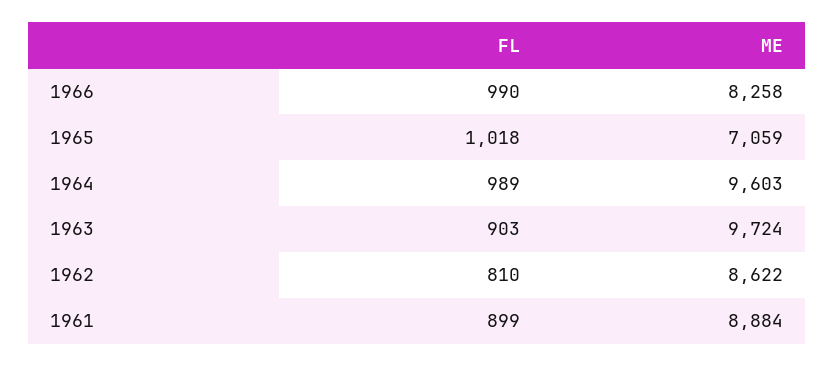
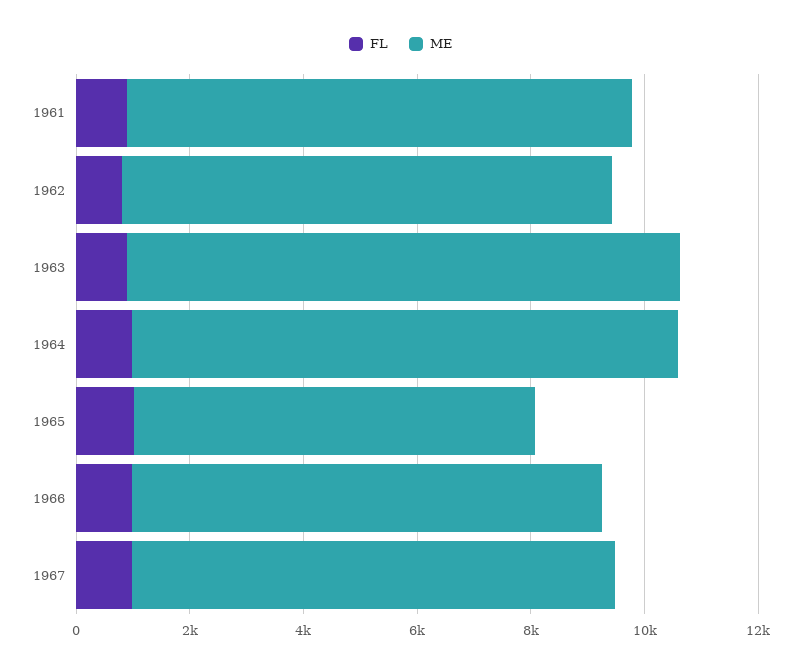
FL, 1967: none -> 1000
ME, 1967: none -> 8500

